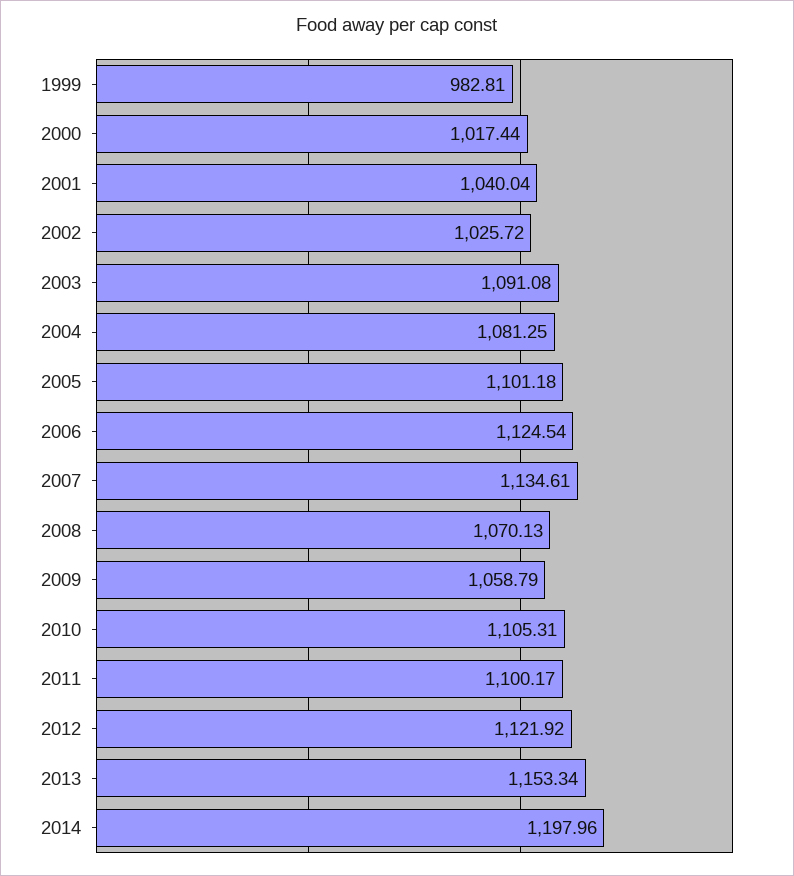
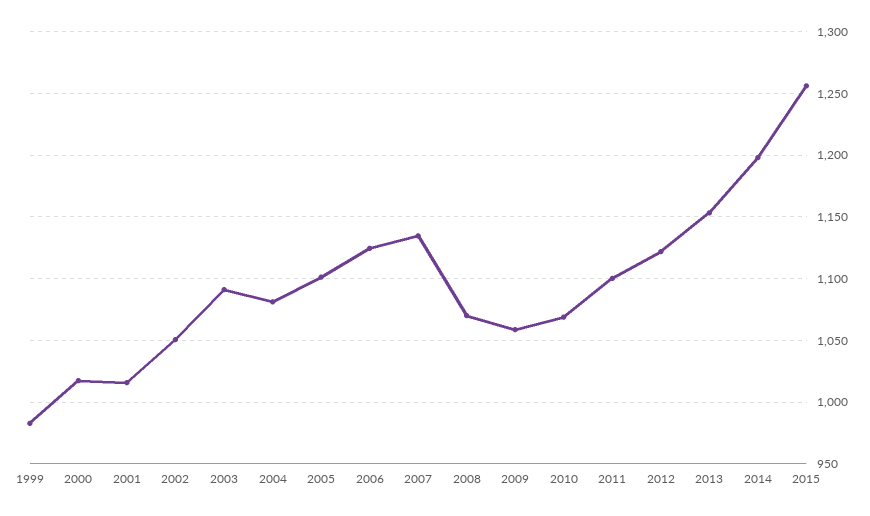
2001: 1040.04 -> 1015
2002: 1025.72 -> 1050
2010: 1105.31 -> 1070
2015: none -> 1255

